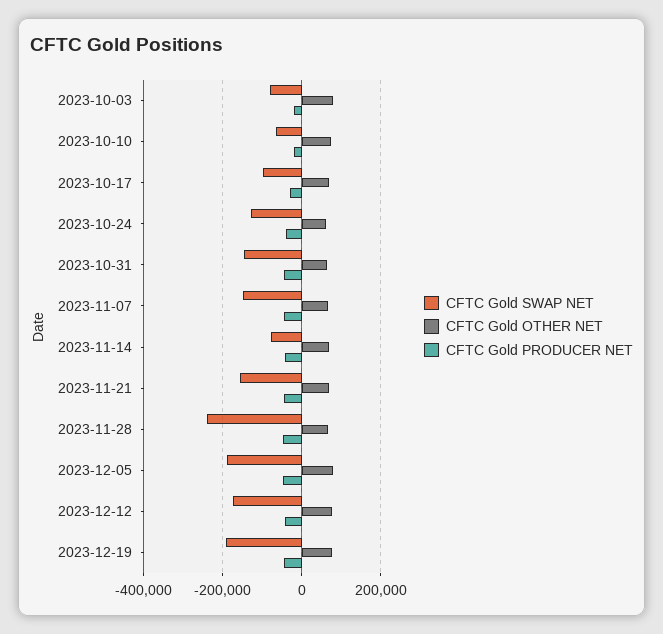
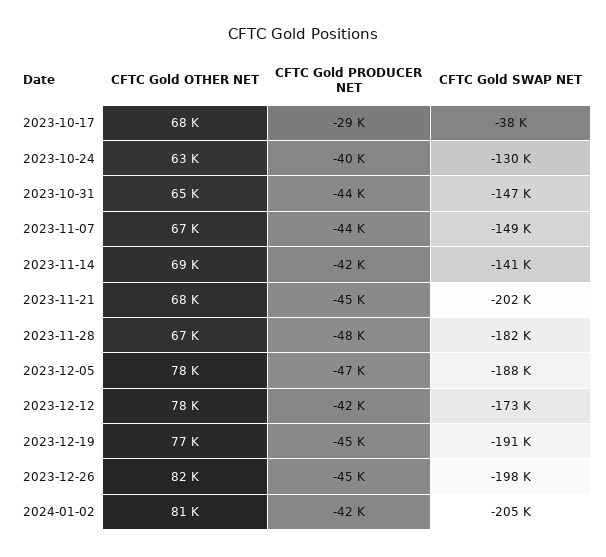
CFTC Gold SWAP NET, 2023-10-03: -80000 -> none
CFTC Gold OTHER NET, 2023-10-03: 80000 -> none
CFTC Gold PRODUCER NET, 2023-10-03: -20000 -> none
CFTC Gold SWAP NET, 2023-10-10: -60000 -> none
CFTC Gold OTHER NET, 2023-10-10: 80000 -> none
CFTC Gold PRODUCER NET, 2023-10-10: -20000 -> none
CFTC Gold SWAP NET, 2023-10-17: -100000 -> -38000
CFTC Gold SWAP NET, 2023-11-14: -80000 -> -141000
CFTC Gold SWAP NET, 2023-11-21: -160000 -> -202000
CFTC Gold SWAP NET, 2023-11-28: -240000 -> -182000
CFTC Gold OTHER NET, 2023-12-26: none -> 82000
CFTC Gold PRODUCER NET, 2023-12-26: none -> -45000
CFTC Gold SWAP NET, 2023-12-26: none -> -198000
CFTC Gold OTHER NET, 2024-01-02: none -> 81000
CFTC Gold PRODUCER NET, 2024-01-02: none -> -42000
CFTC Gold SWAP NET, 2024-01-02: none -> -205000

